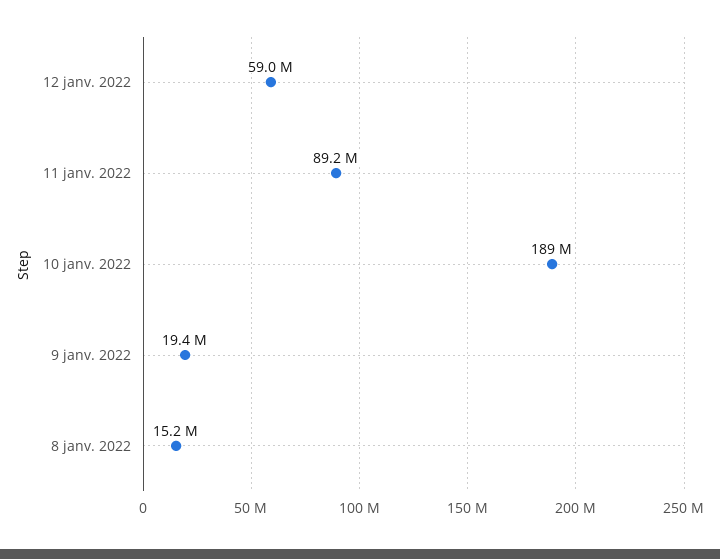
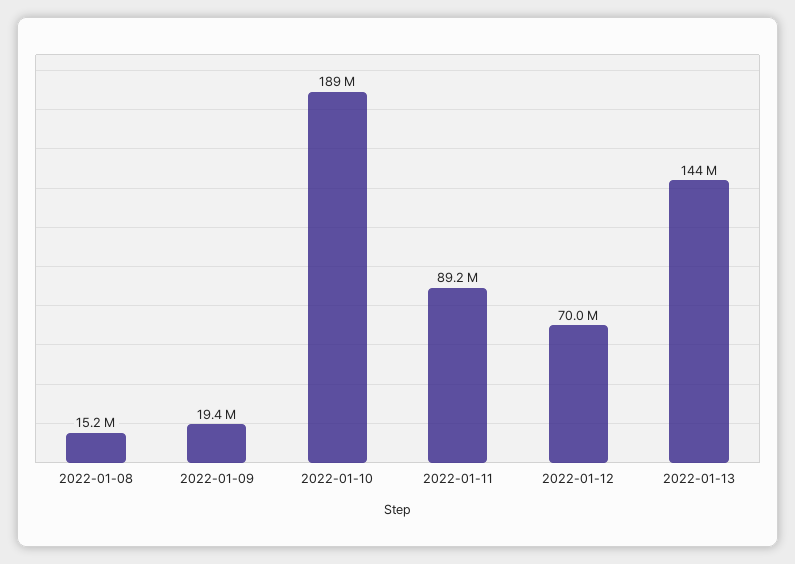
12 janv. 2022: 59000000 -> 70000000
2022-01-13: none -> 144000000

